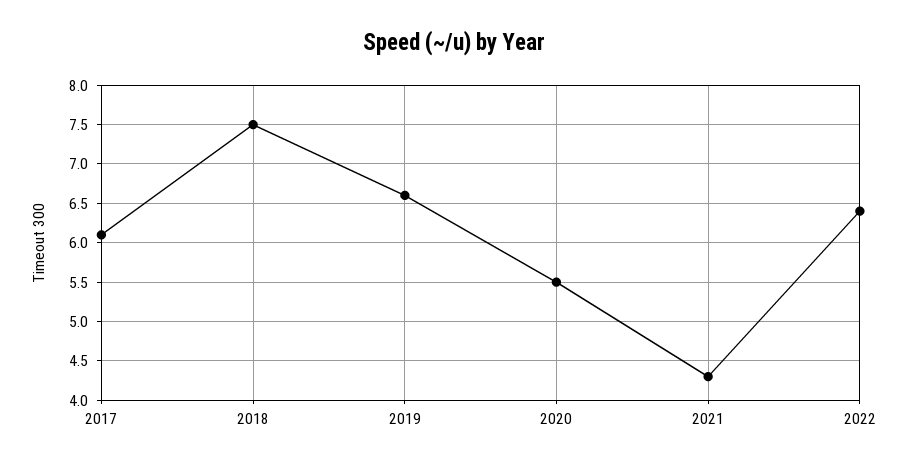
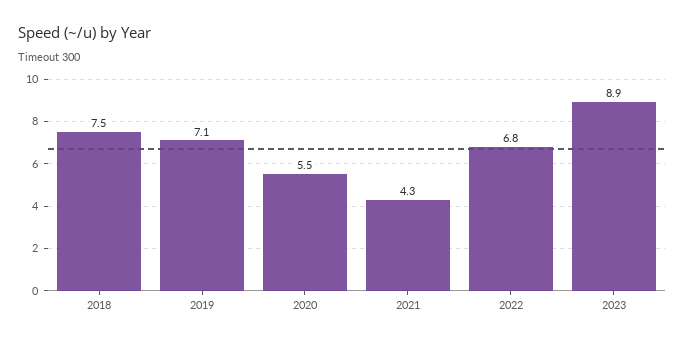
2017: 6.1 -> none
2019: 6.6 -> 7.1
2022: 6.4 -> 6.8
2023: none -> 8.9

